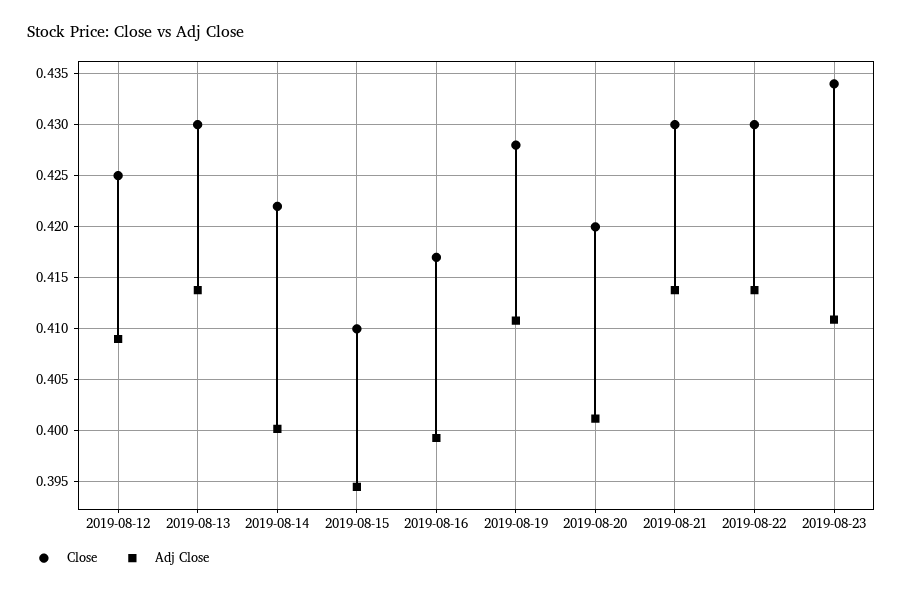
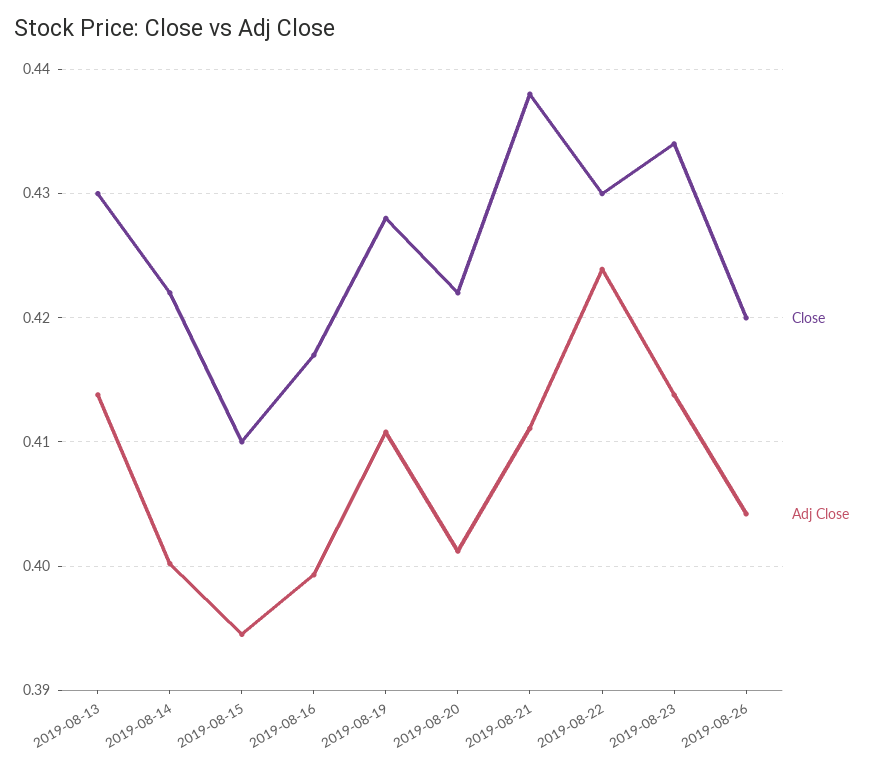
Close, 2019-08-12: 0.425 -> none
Adj Close, 2019-08-12: 0.409 -> none
Close, 2019-08-20: 0.42 -> 0.422
Close, 2019-08-21: 0.43 -> 0.438
Adj Close, 2019-08-21: 0.414 -> 0.411
Adj Close, 2019-08-22: 0.414 -> 0.424
Adj Close, 2019-08-23: 0.411 -> 0.414
Close, 2019-08-26: none -> 0.42
Adj Close, 2019-08-26: none -> 0.404

